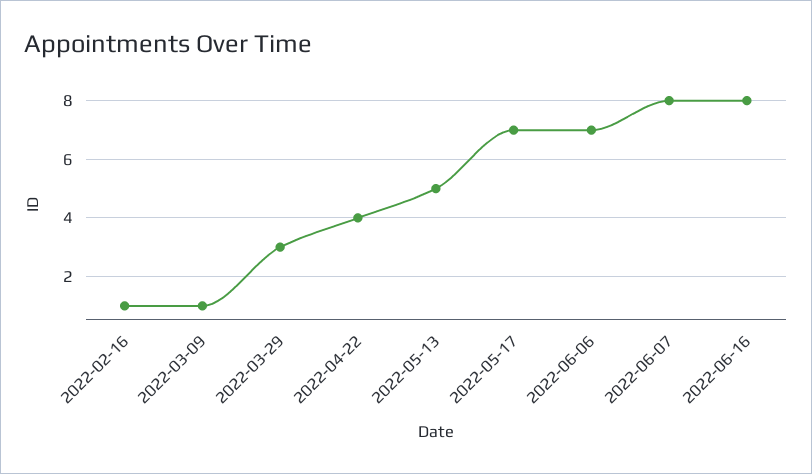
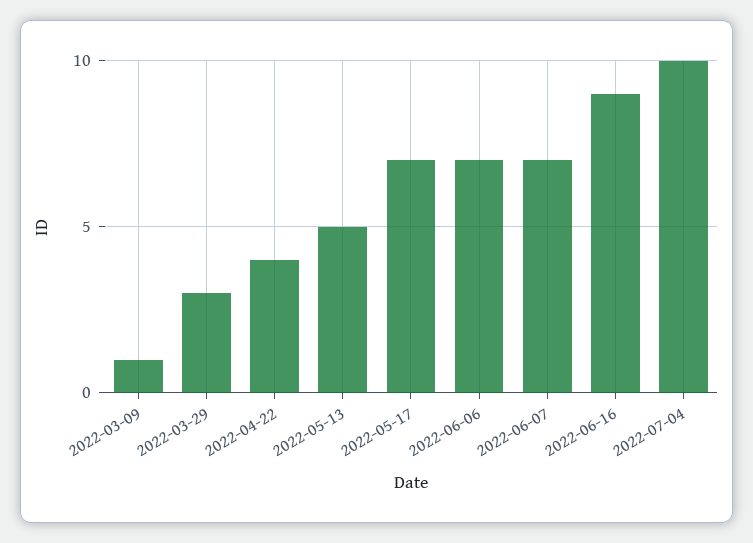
2022-02-16: 1 -> none
2022-06-07: 8 -> 7
2022-06-16: 8 -> 9
2022-07-04: none -> 10

